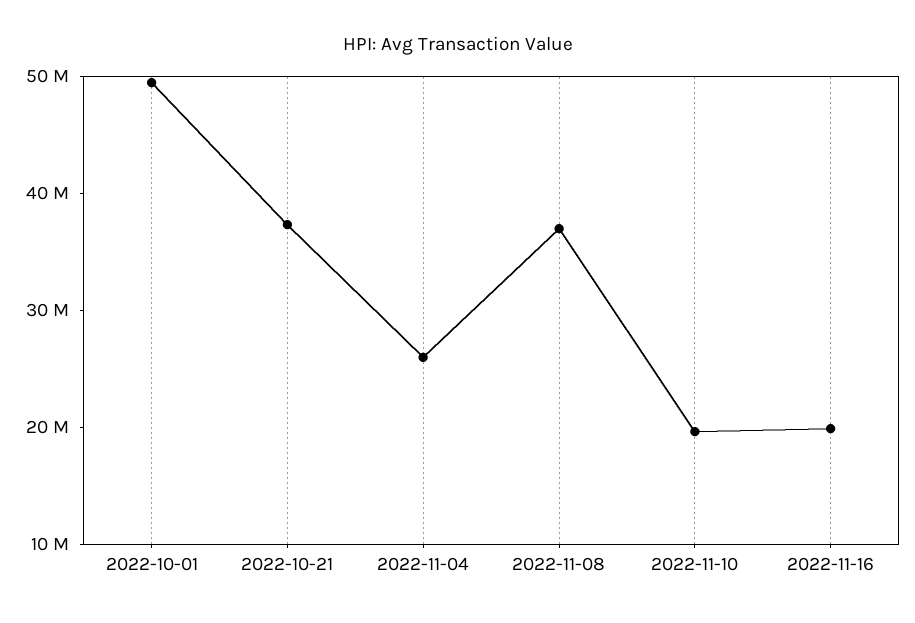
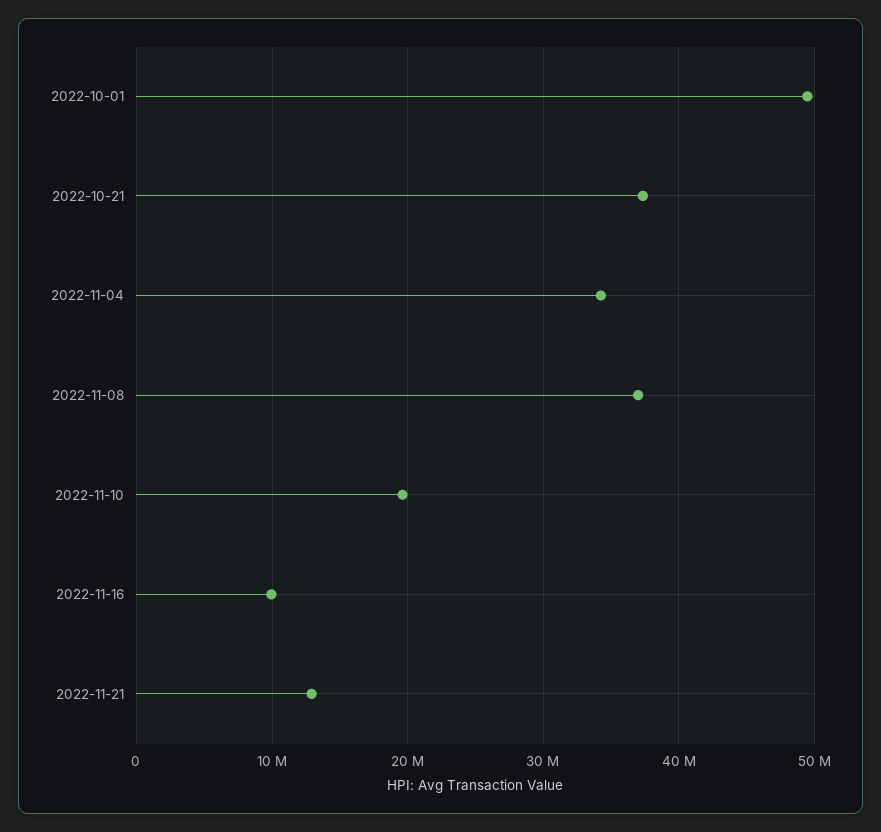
2022-11-04: 26000000 -> 34000000
2022-11-16: 20000000 -> 10000000
2022-11-21: none -> 13000000

